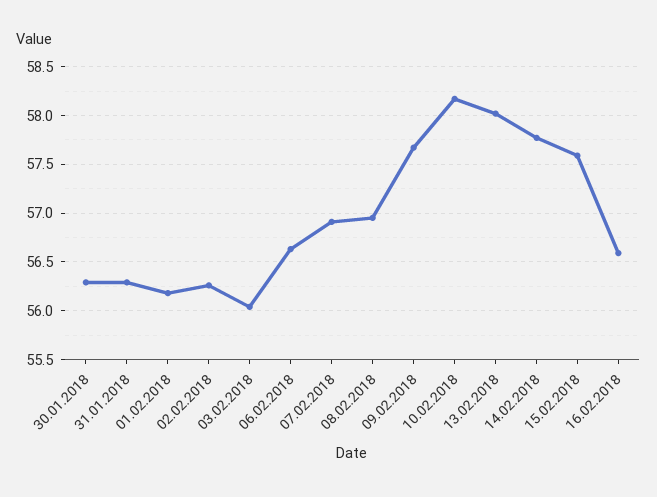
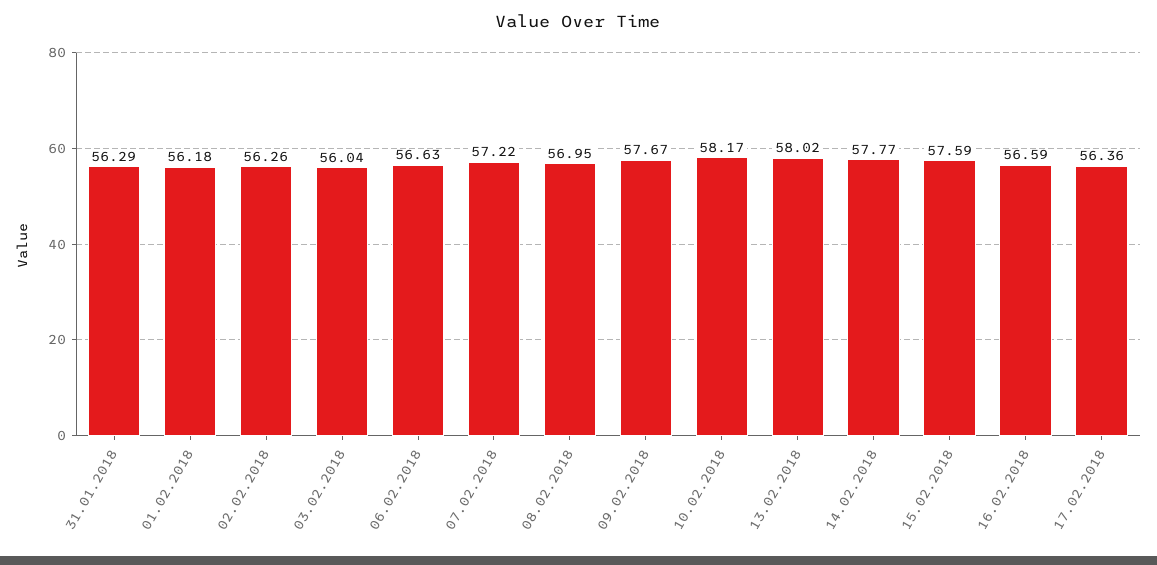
30.01.2018: 56.3 -> none
07.02.2018: 56.9 -> 57.22
17.02.2018: none -> 56.36

